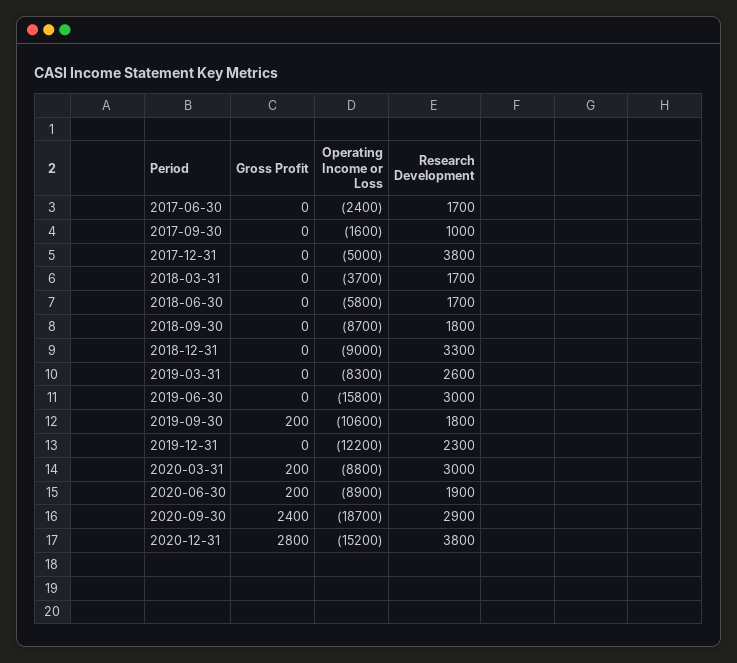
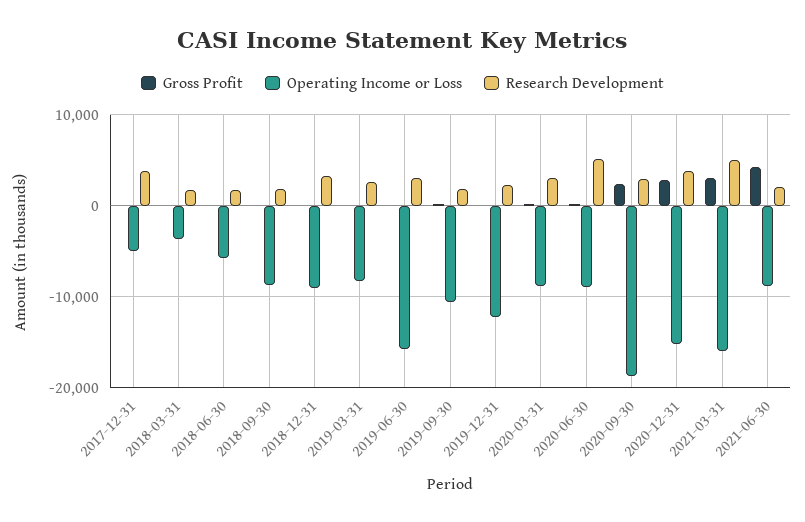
Gross Profit, 2017-06-30: 0 -> none
Operating Income or Loss, 2017-06-30: -2400 -> none
Research Development, 2017-06-30: 1700 -> none
Gross Profit, 2017-09-30: 0 -> none
Operating Income or Loss, 2017-09-30: -1600 -> none
Research Development, 2017-09-30: 1000 -> none
Research Development, 2020-06-30: 1900 -> 5000
Gross Profit, 2021-03-31: none -> 3000
Operating Income or Loss, 2021-03-31: none -> -16000
Research Development, 2021-03-31: none -> 5000
Gross Profit, 2021-06-30: none -> 4000
Operating Income or Loss, 2021-06-30: none -> -9000
Research Development, 2021-06-30: none -> 2000

